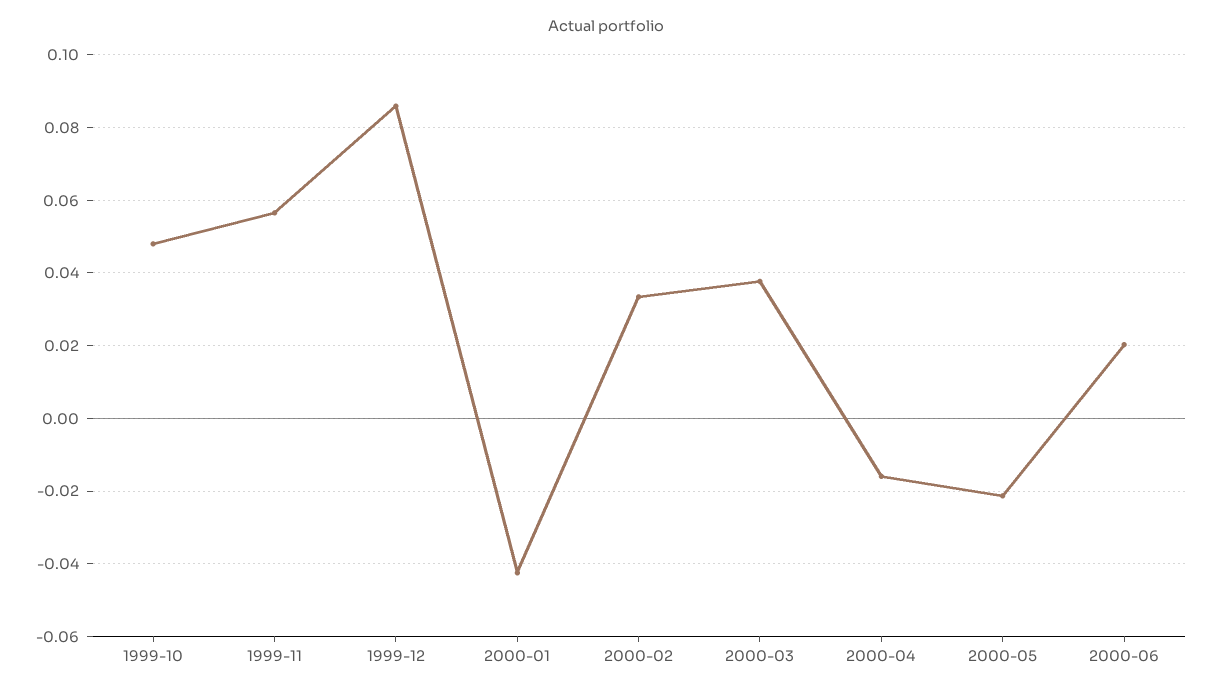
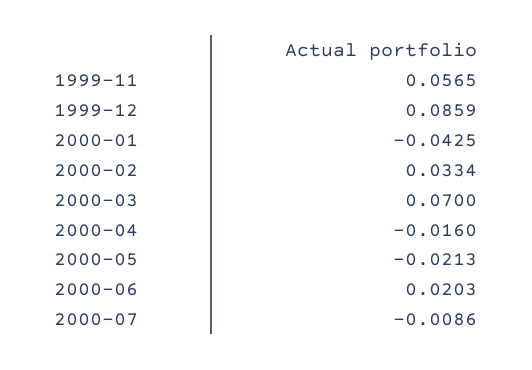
1999-10: 0.048 -> none
2000-03: 0.038 -> 0.07
2000-07: none -> -0.0086

